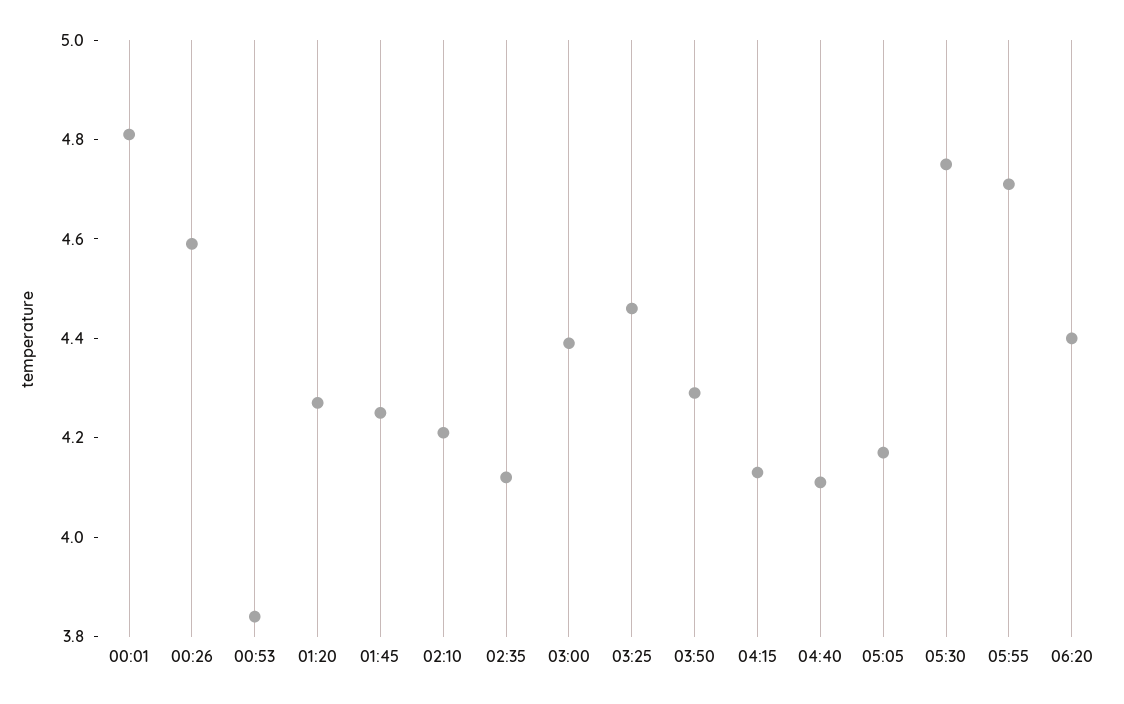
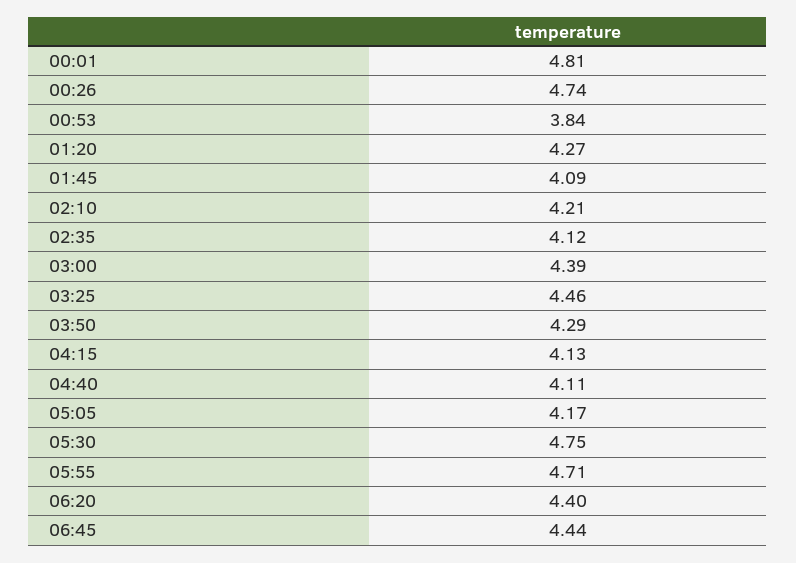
00:26: 4.6 -> 4.74
01:45: 4.25 -> 4.09
06:45: none -> 4.44

